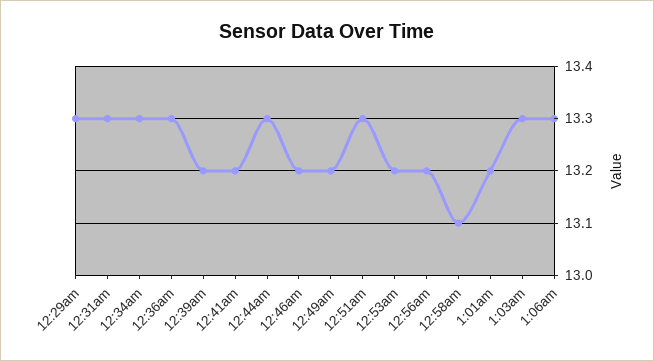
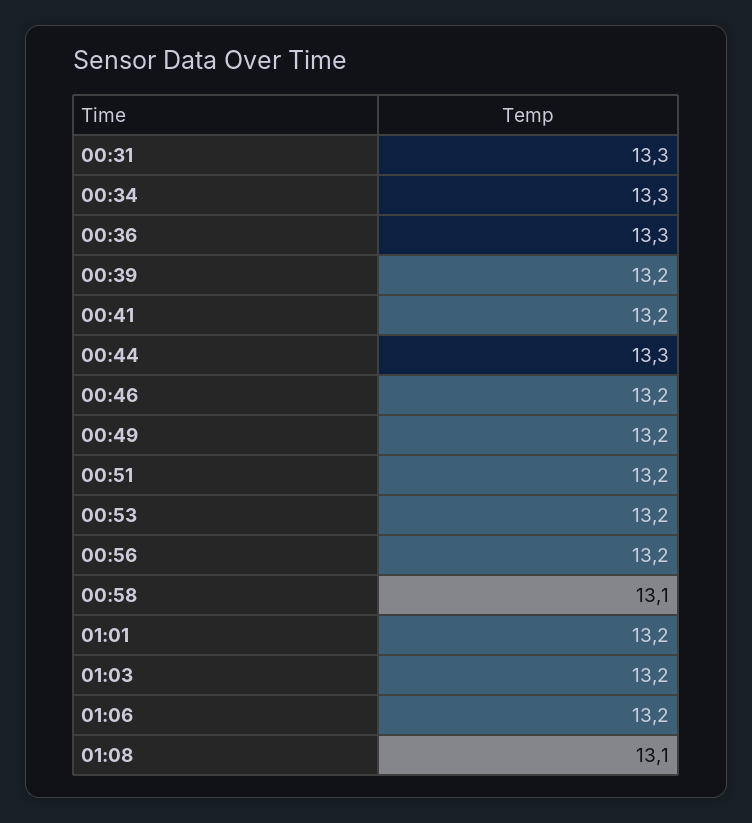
12:29am: 13.3 -> none
12:51am: 13.3 -> 13.2
1:03am: 13.3 -> 13.2
1:06am: 13.3 -> 13.2
01:08: none -> 13.1

